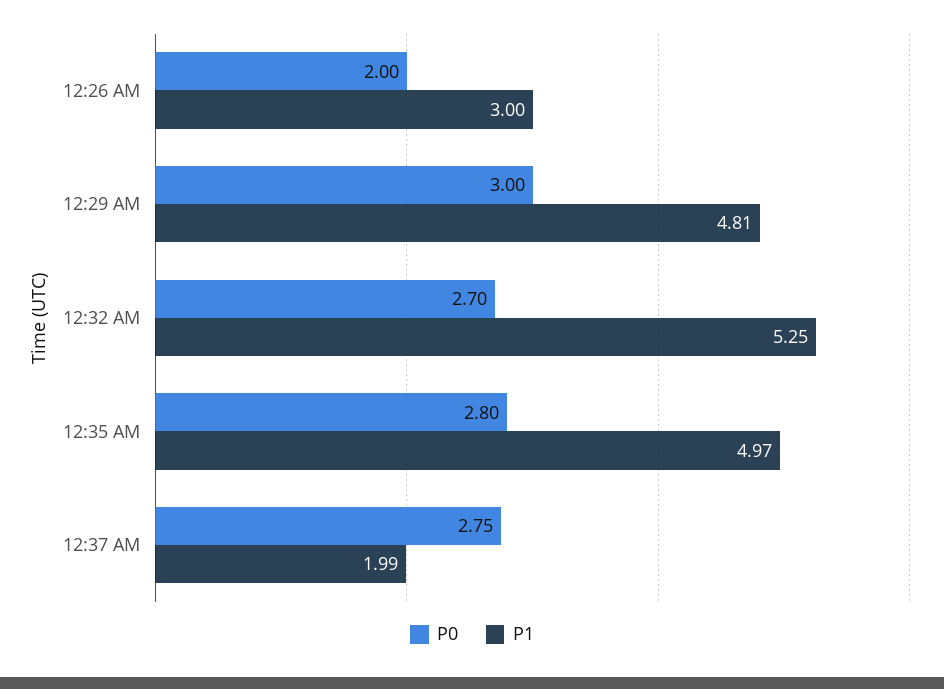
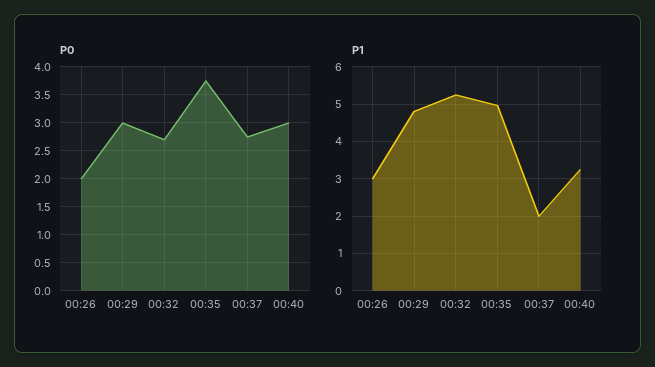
P0, 12:35 AM: 2.8 -> 3.75
P0, 00:40: none -> 3
P1, 00:40: none -> 3.2

